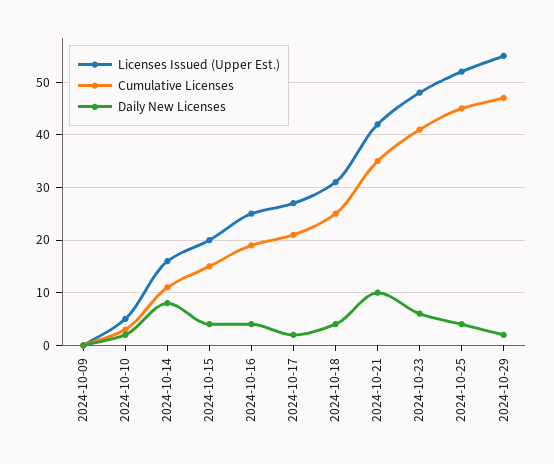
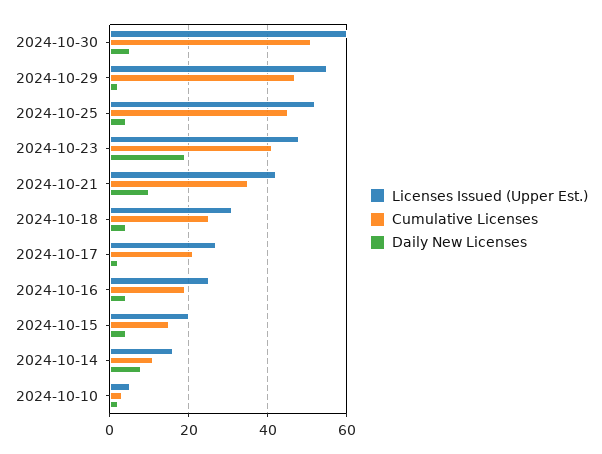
Licenses Issued (Upper Est.), 2024-10-09: 0 -> none
Cumulative Licenses, 2024-10-09: 0 -> none
Daily New Licenses, 2024-10-09: 0 -> none
Daily New Licenses, 2024-10-23: 5 -> 20
Licenses Issued (Upper Est.), 2024-10-30: none -> 60
Cumulative Licenses, 2024-10-30: none -> 50
Daily New Licenses, 2024-10-30: none -> 5

